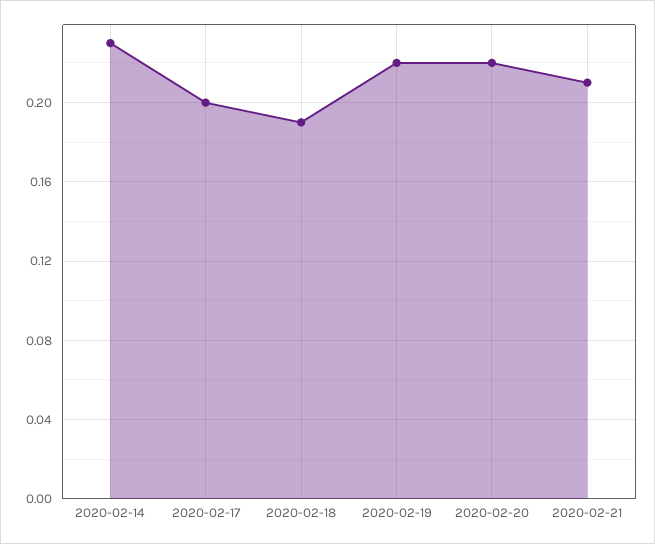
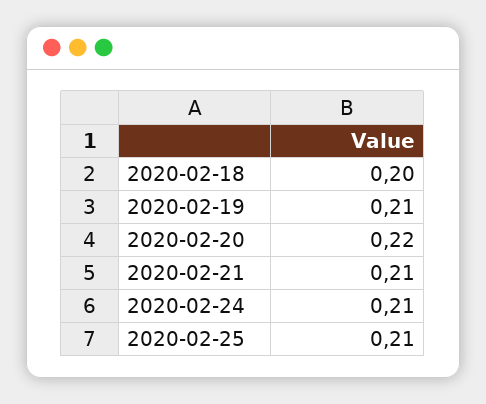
2020-02-14: 0.23 -> none
2020-02-17: 0.2 -> none
2020-02-18: 0.19 -> 0.2
2020-02-19: 0.22 -> 0.21
2020-02-24: none -> 0.21
2020-02-25: none -> 0.21

